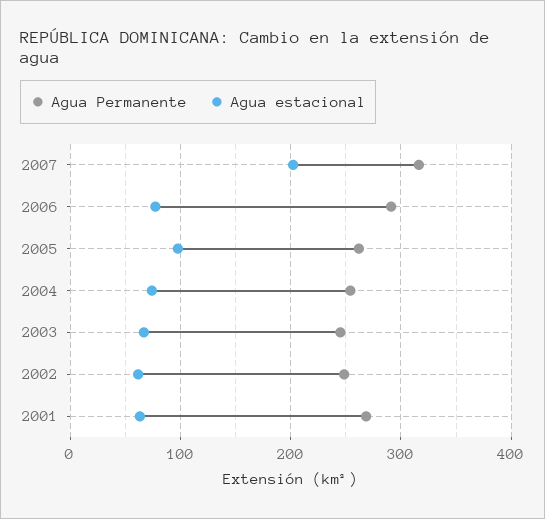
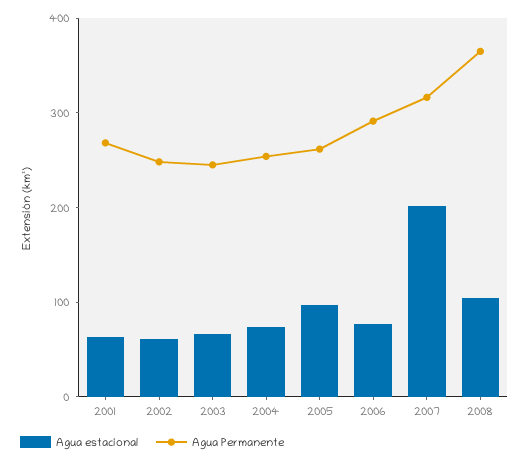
Agua estacional, 2008: none -> 100
Agua Permanente, 2008: none -> 360

